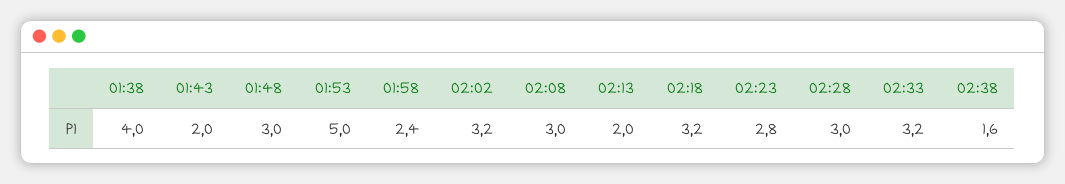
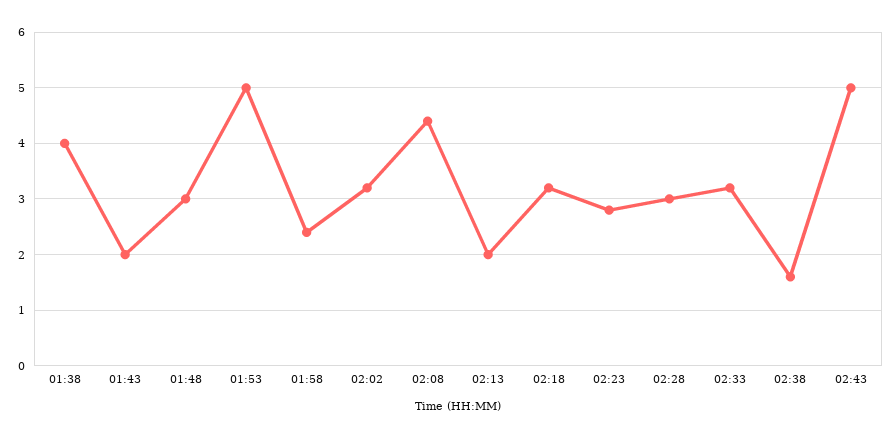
02:08: 3 -> 4.5
02:43: none -> 5

